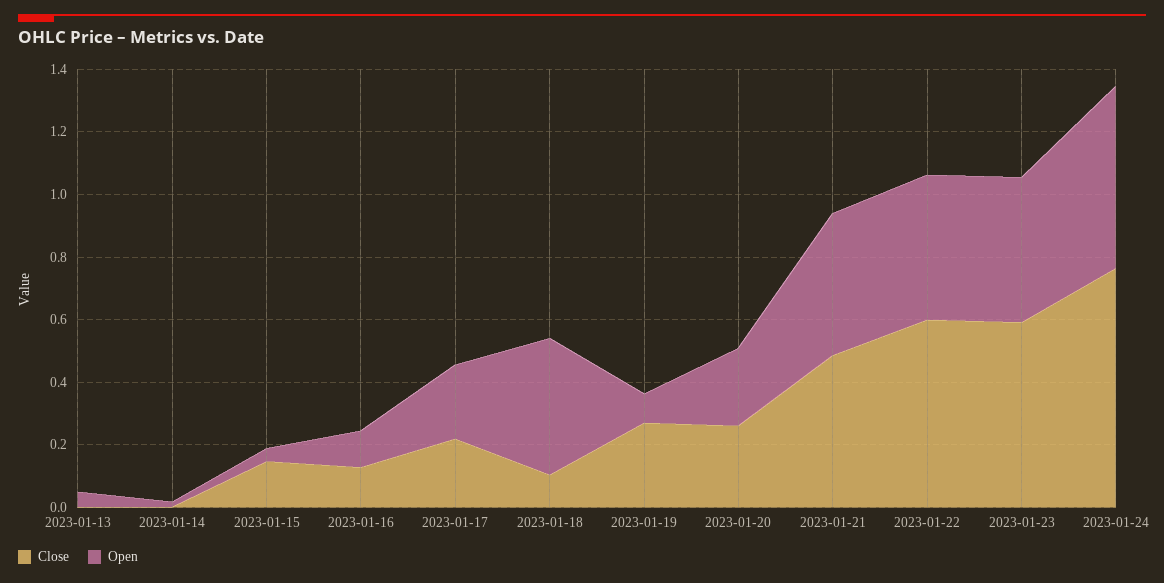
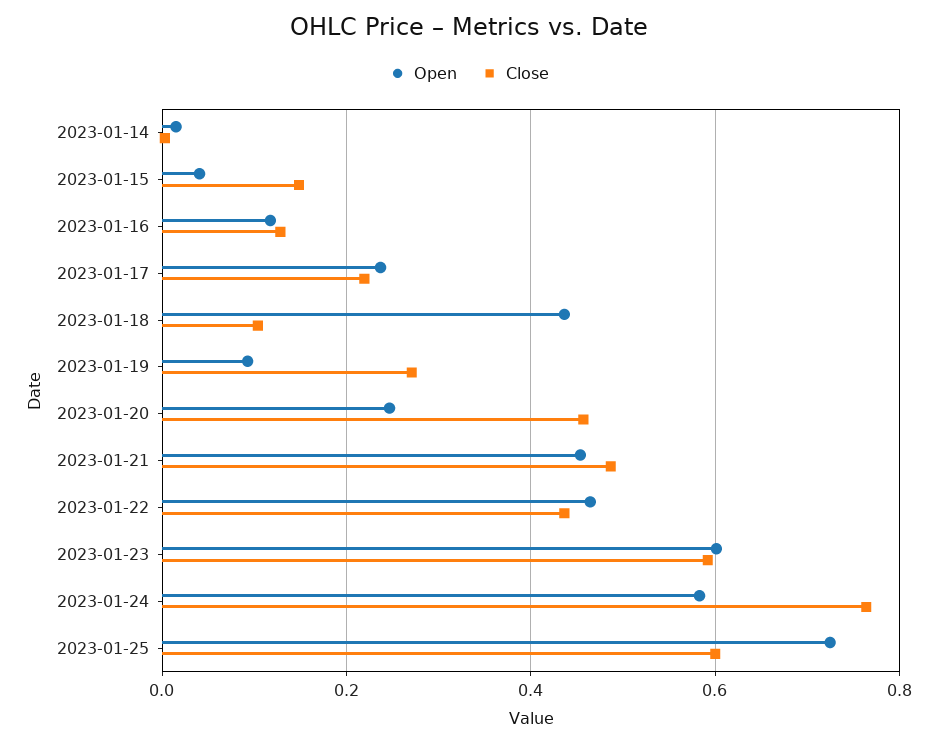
Close, 2023-01-13: 0 -> none
Open, 2023-01-13: 0.05 -> none
Close, 2023-01-20: 0.25 -> 0.46
Close, 2023-01-22: 0.6 -> 0.44
Open, 2023-01-23: 0.45 -> 0.6
Open, 2023-01-25: none -> 0.72
Close, 2023-01-25: none -> 0.6

